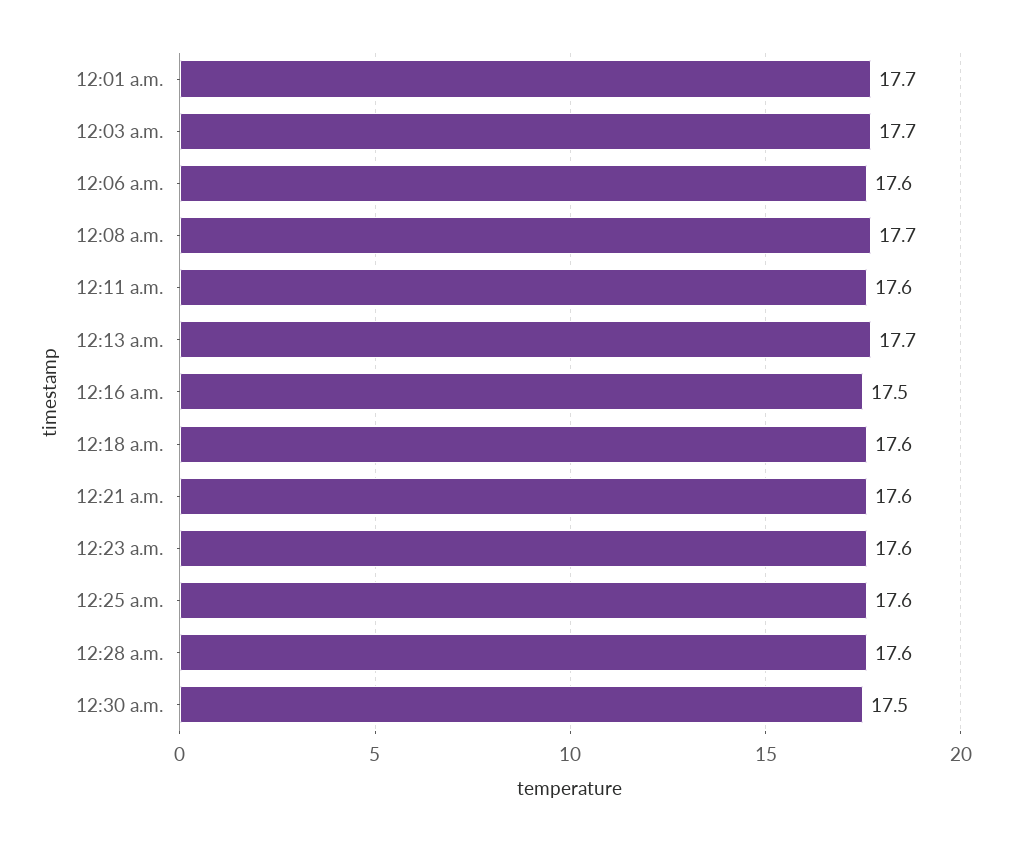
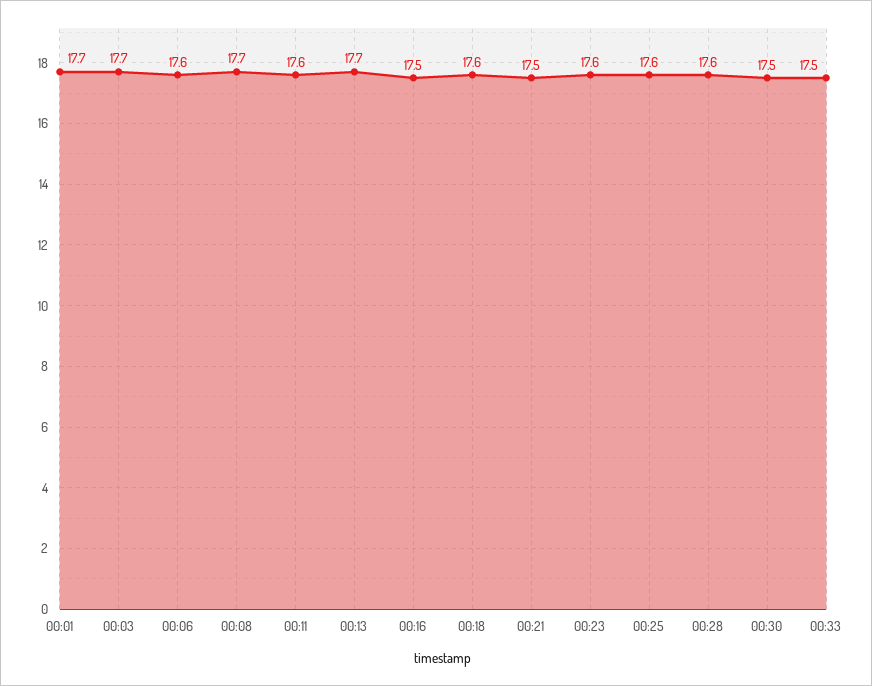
12:21 a.m.: 17.6 -> 17.5
00:33: none -> 17.5

